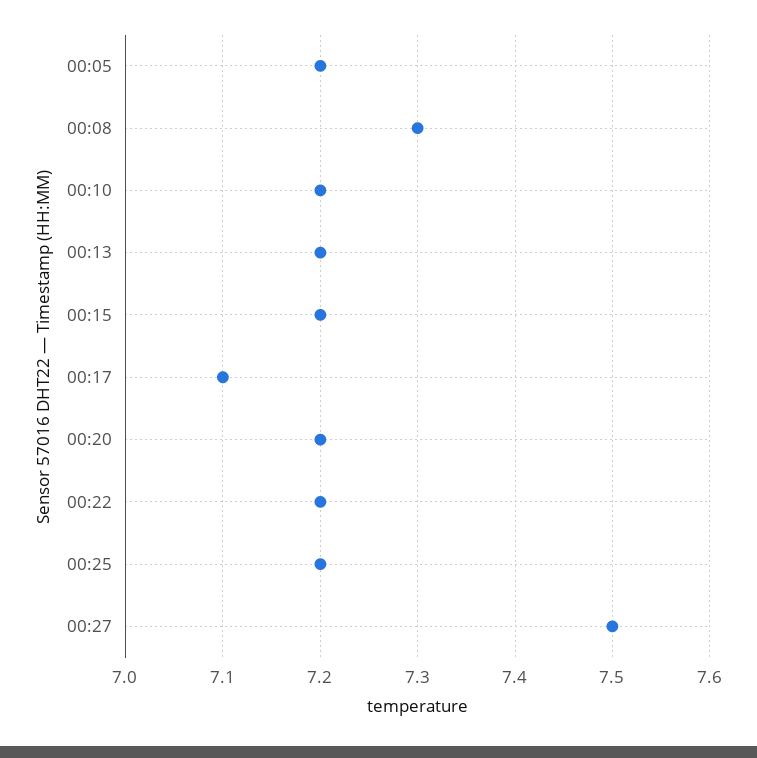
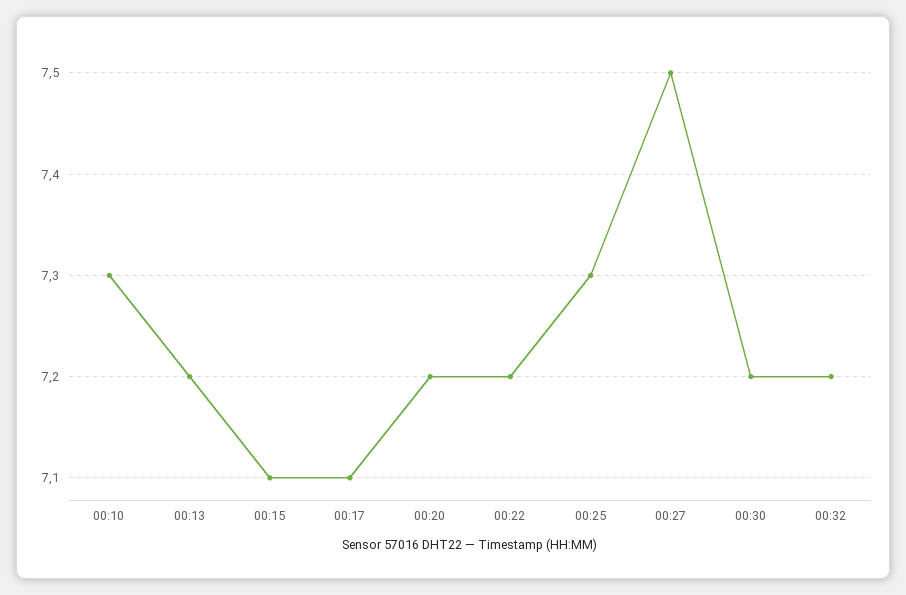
00:05: 7.2 -> none
00:08: 7.3 -> none
00:10: 7.2 -> 7.3
00:15: 7.2 -> 7.1
00:25: 7.2 -> 7.3
00:30: none -> 7.2
00:32: none -> 7.2

